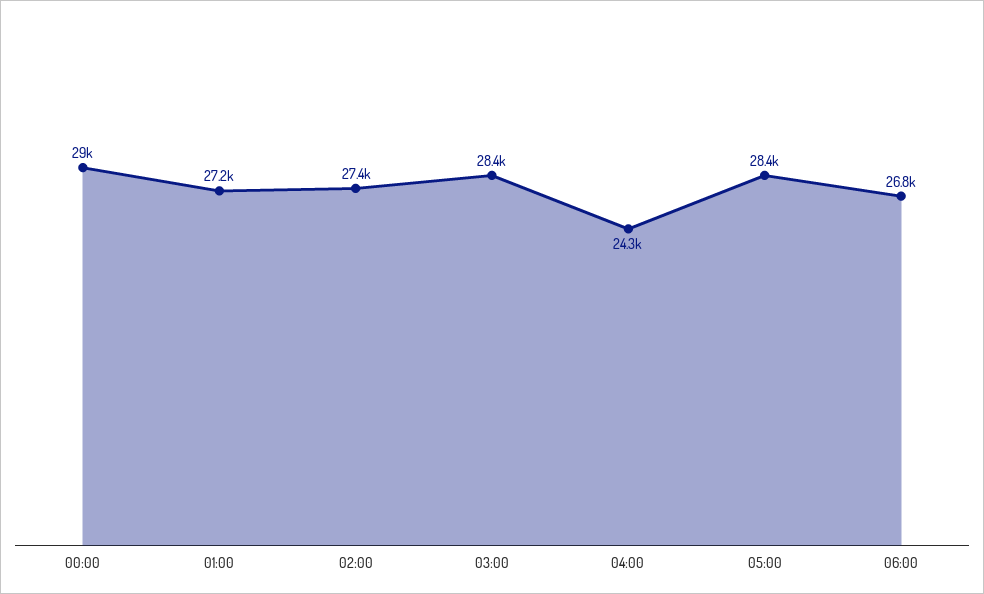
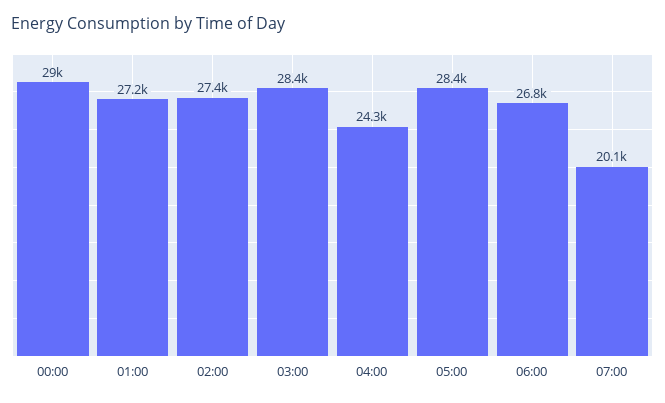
07:00: none -> 20100

